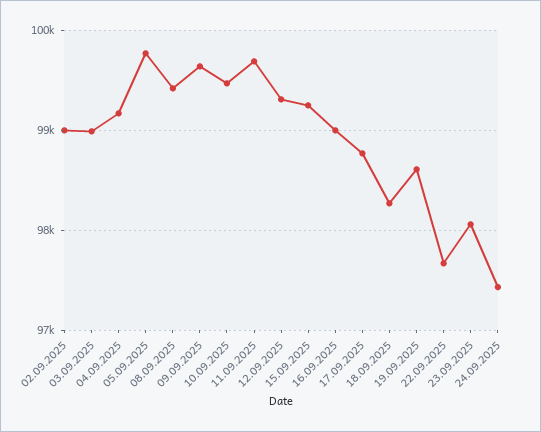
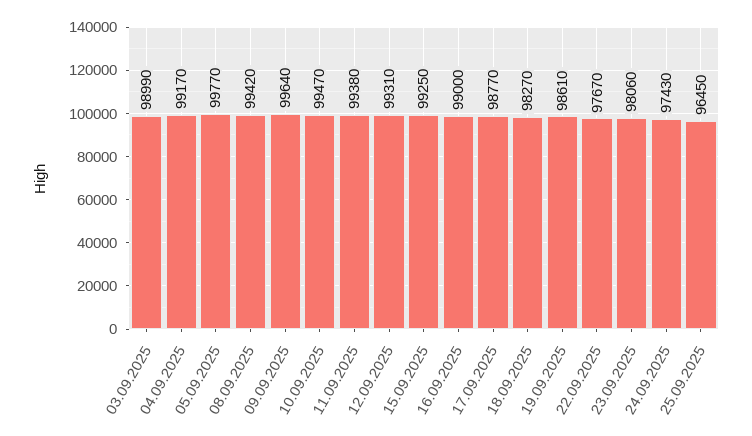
02.09.2025: 99000 -> none
11.09.2025: 99700 -> 99380
25.09.2025: none -> 96450

